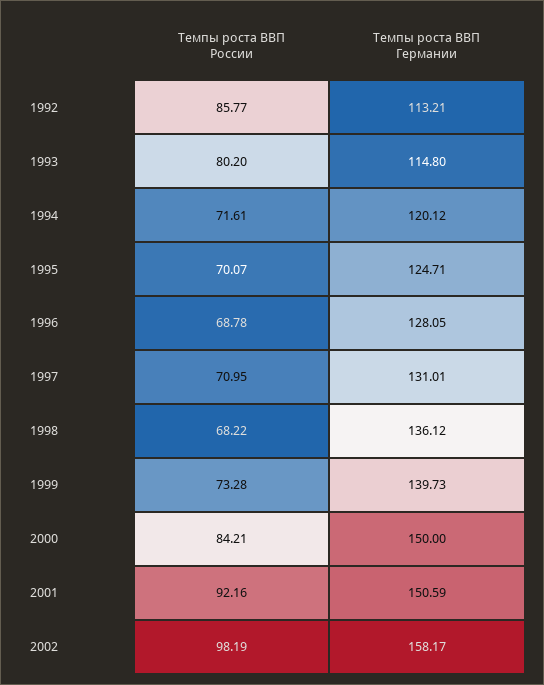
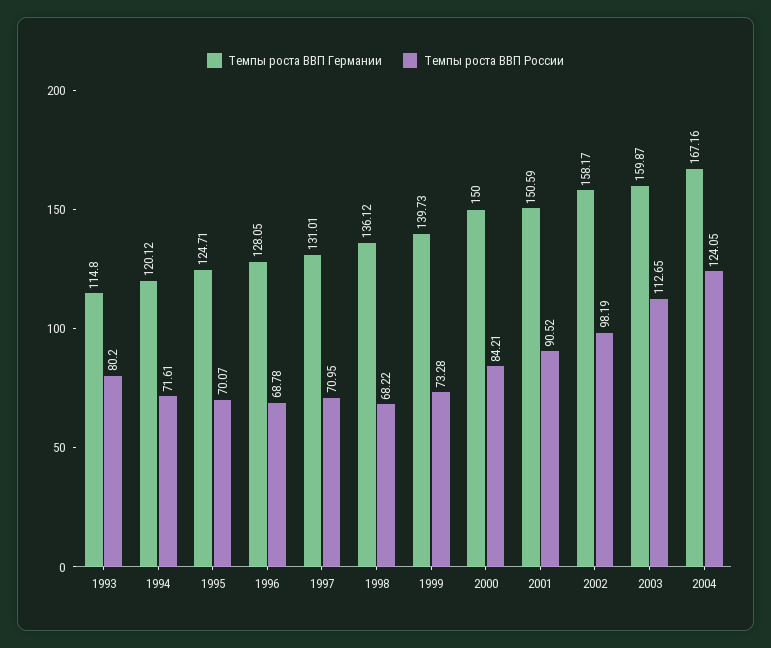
Темпы роста ВВП России, 1992: 85.77 -> none
Темпы роста ВВП Германии, 1992: 113.21 -> none
Темпы роста ВВП России, 2001: 92.16 -> 90.52
Темпы роста ВВП Германии, 2003: none -> 159.87
Темпы роста ВВП России, 2003: none -> 112.65
Темпы роста ВВП Германии, 2004: none -> 167.16
Темпы роста ВВП России, 2004: none -> 124.05

